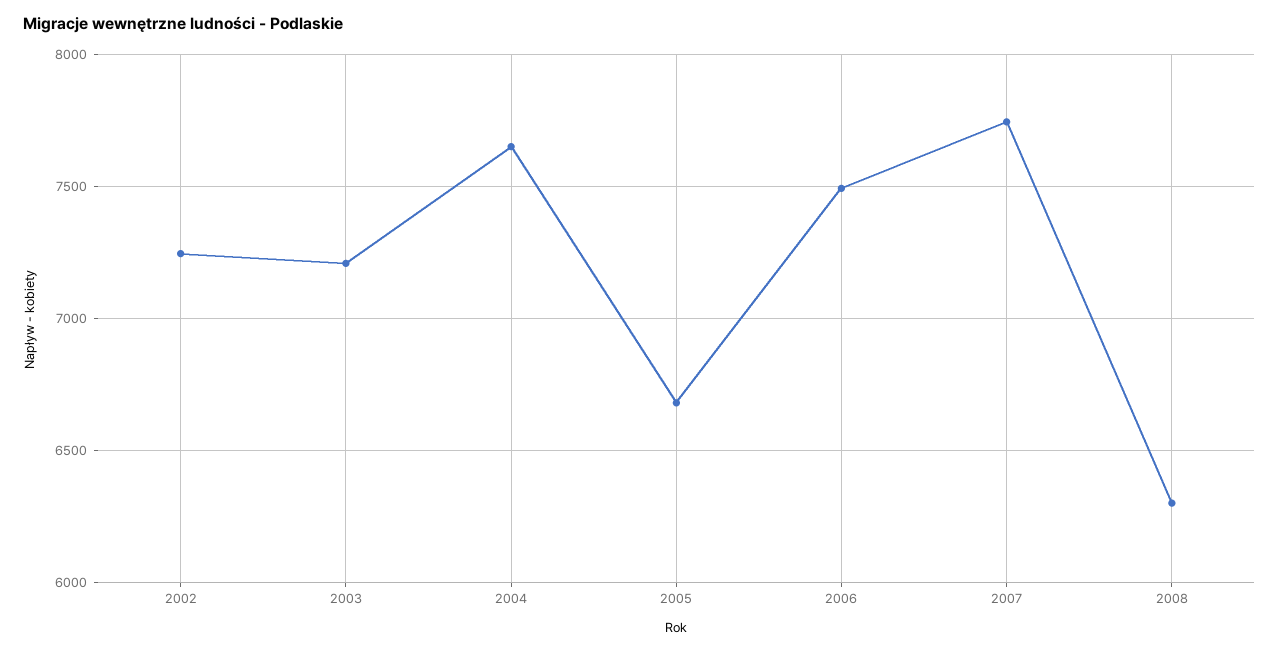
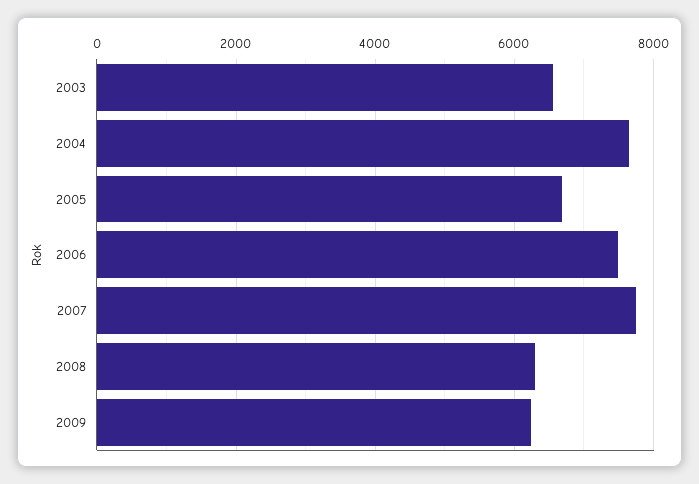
2002: 7250 -> none
2003: 7200 -> 6600
2009: none -> 6200

